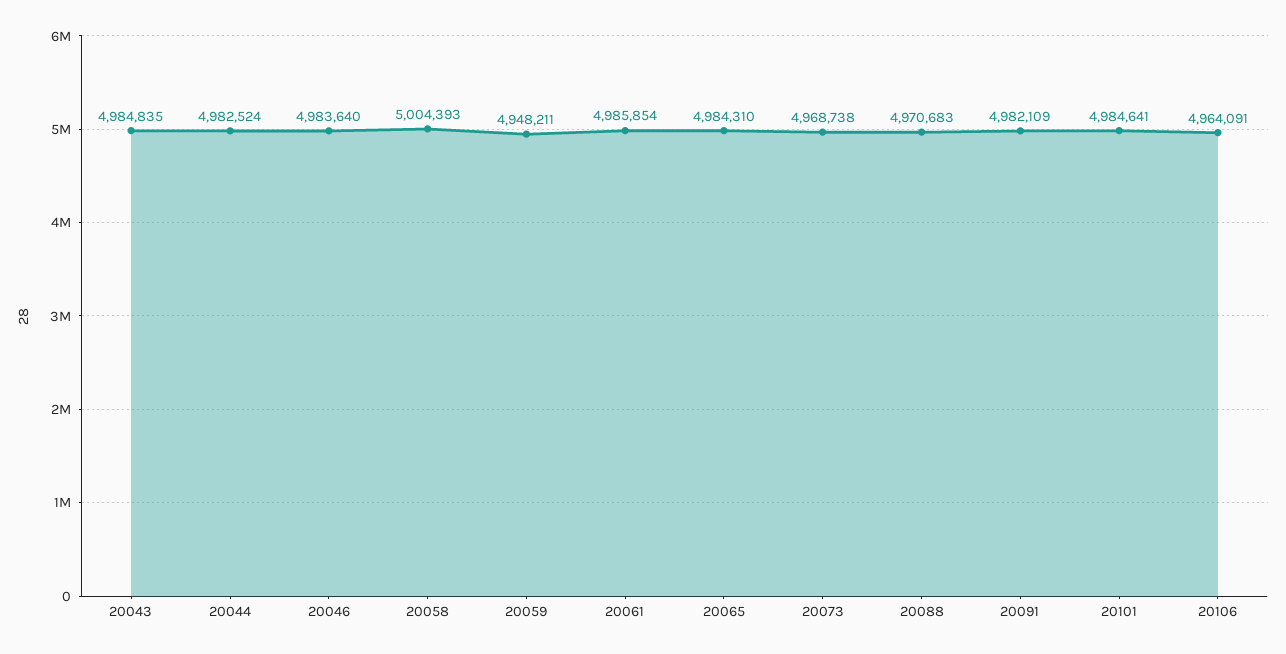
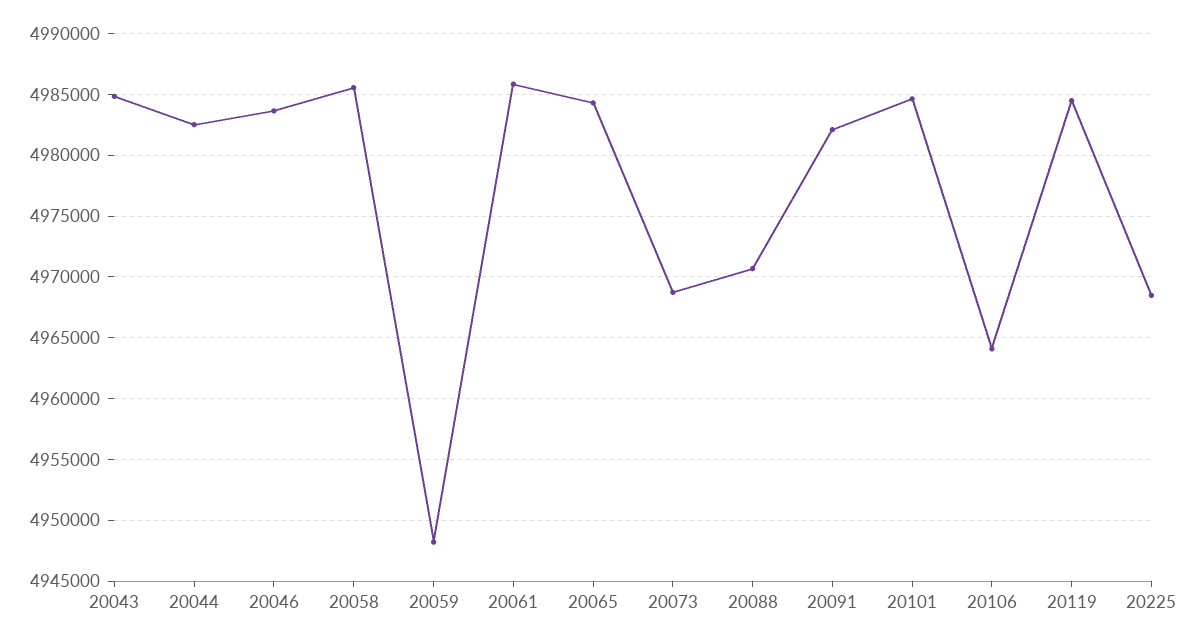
20058: 5004393 -> 4985500
20119: none -> 4984500
20225: none -> 4968500

